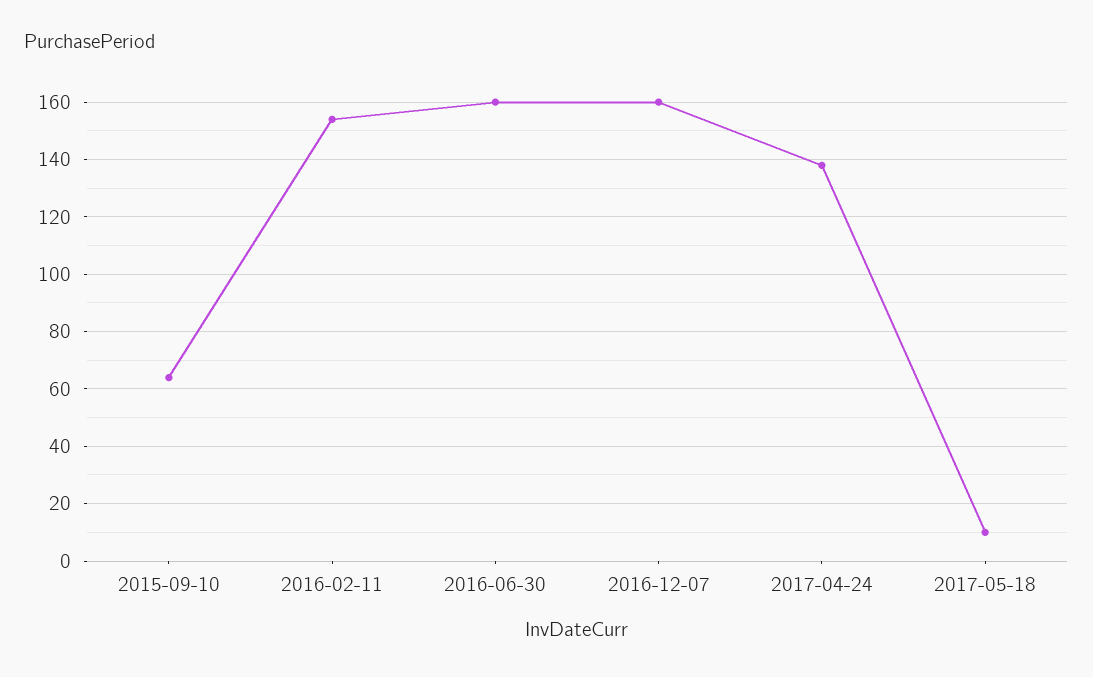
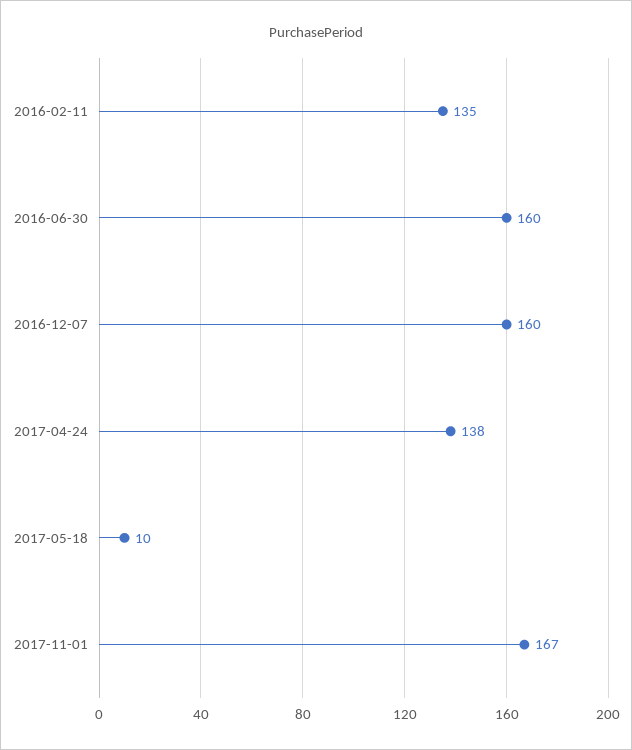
2015-09-10: 65 -> none
2016-02-11: 155 -> 135
2017-11-01: none -> 167

